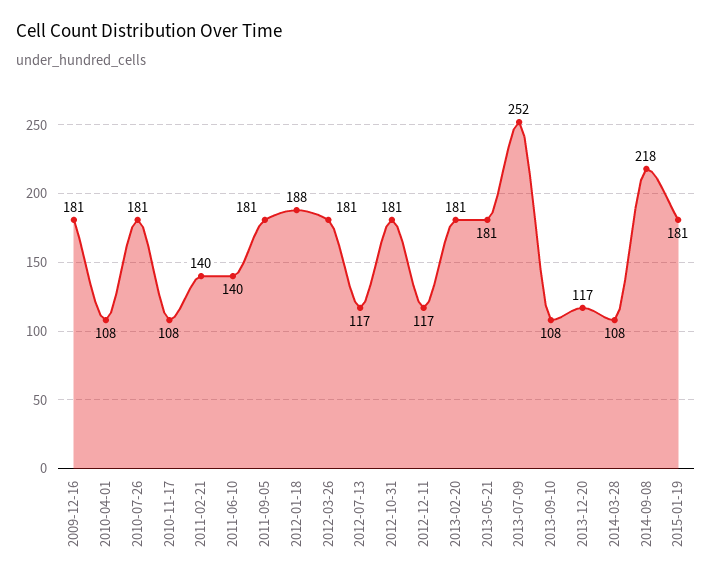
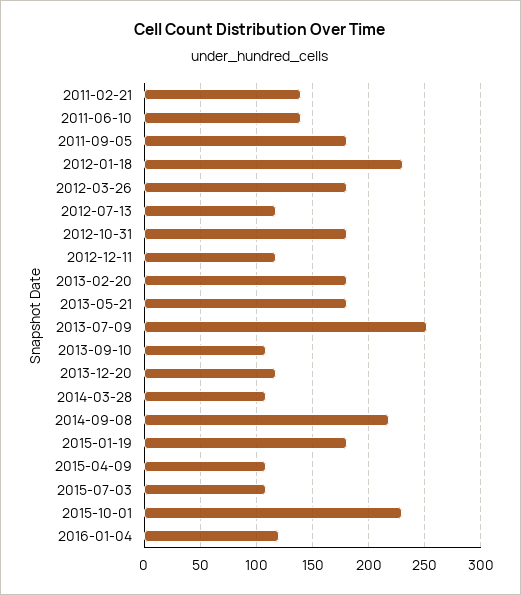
2009-12-16: 181 -> none
2010-04-01: 108 -> none
2010-07-26: 181 -> none
2010-11-17: 108 -> none
2012-01-18: 188 -> 230
2015-04-09: none -> 110
2015-07-03: none -> 110
2015-10-01: none -> 230
2016-01-04: none -> 120

